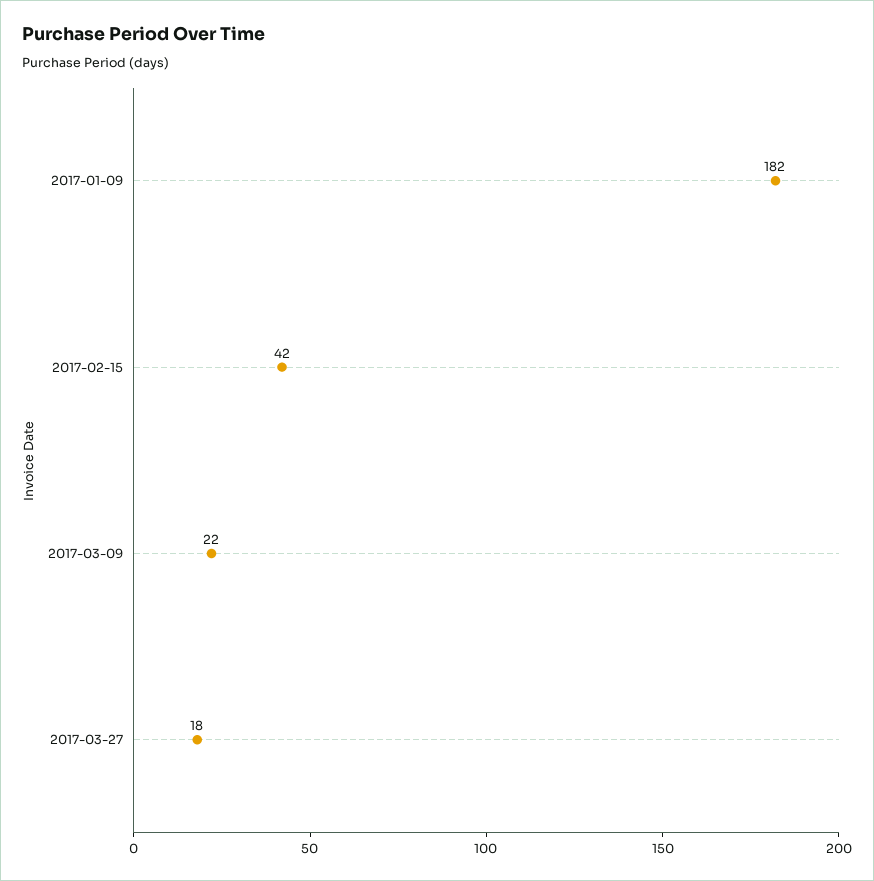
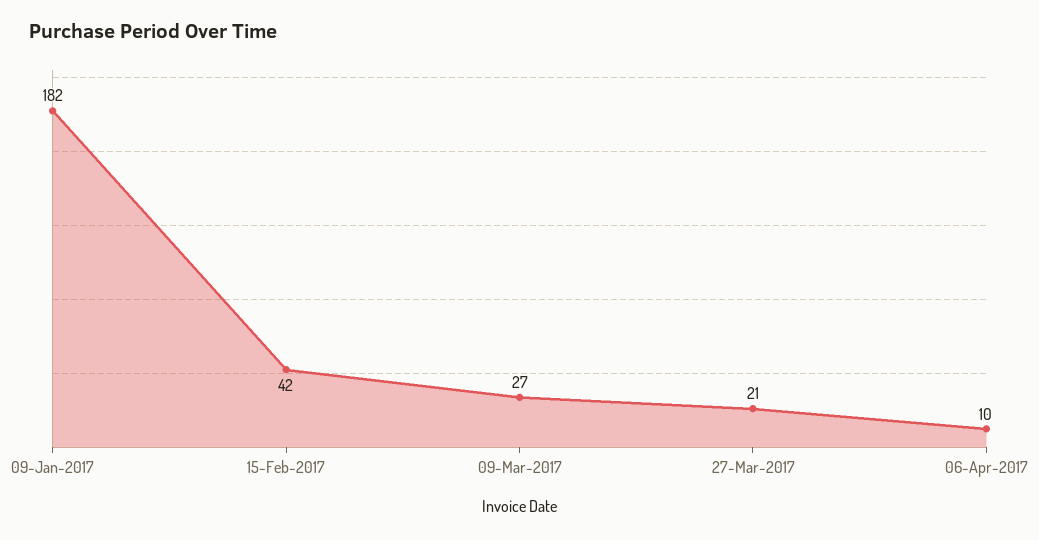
2017-03-09: 22 -> 27
2017-03-27: 18 -> 21
06-Apr-2017: none -> 10

